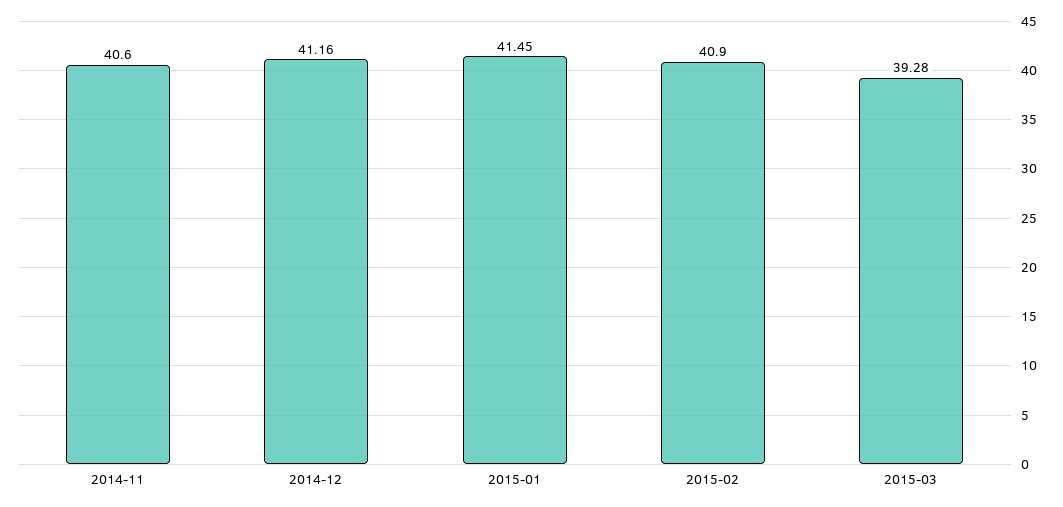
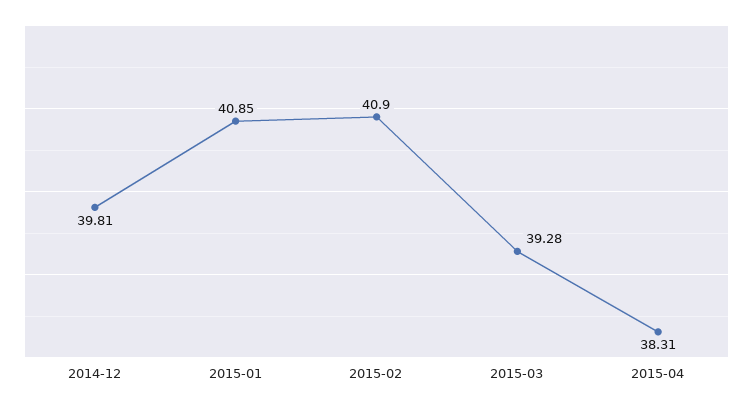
2014-11: 40.6 -> none
2014-12: 41.16 -> 39.81
2015-01: 41.45 -> 40.85
2015-04: none -> 38.31

